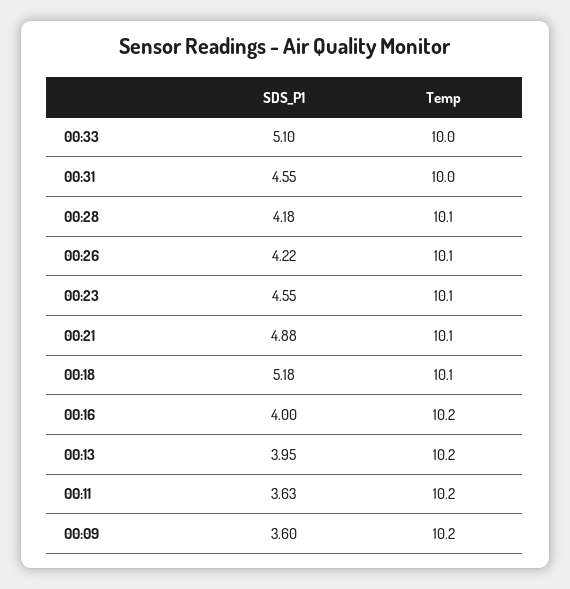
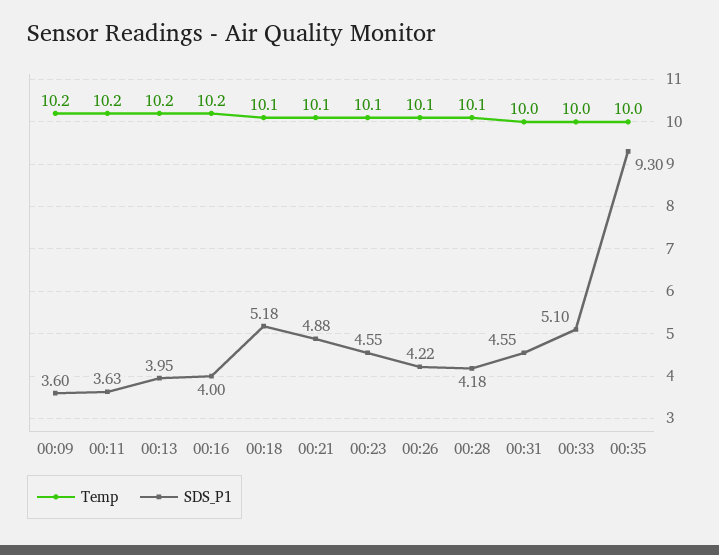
Temp, 00:35: none -> 10
SDS_P1, 00:35: none -> 9.3

